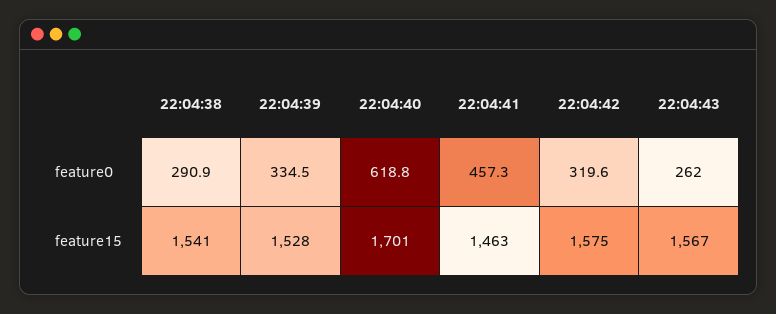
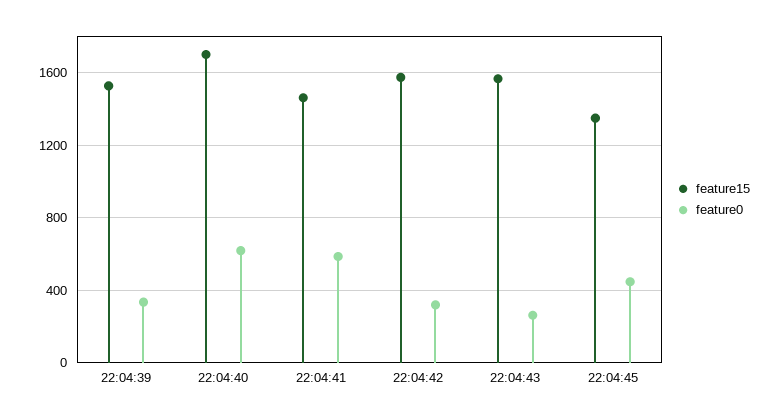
feature0, 22:04:38: 290.9 -> none
feature0, 22:04:41: 457.3 -> 600
feature15, 22:04:38: 1541 -> none
feature15, 22:04:45: none -> 1350
feature0, 22:04:45: none -> 450

